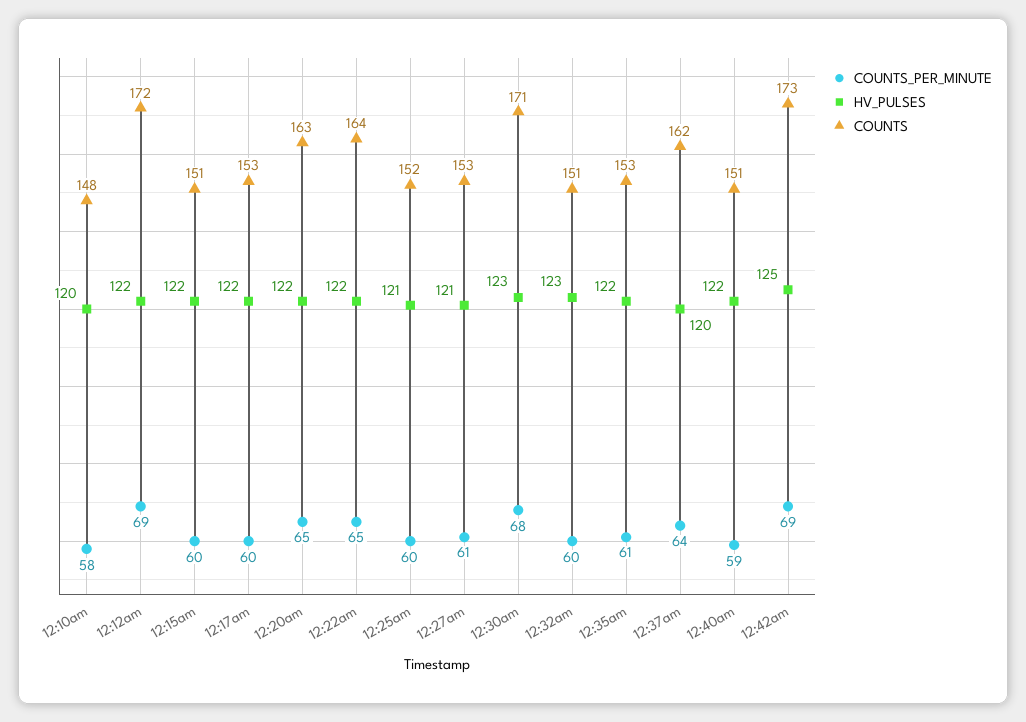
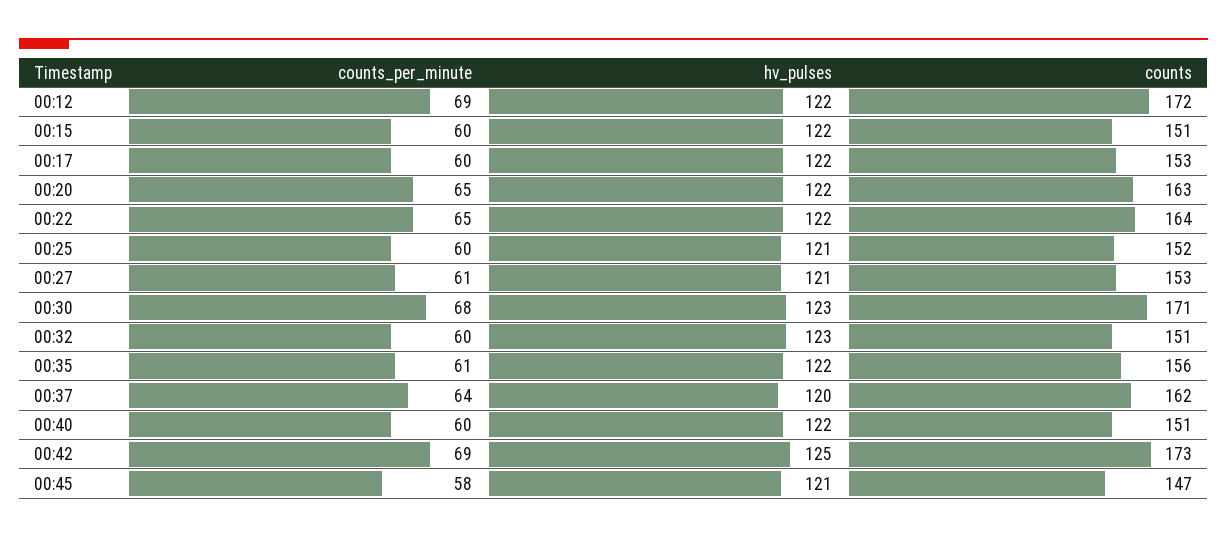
COUNTS_PER_MINUTE, 12:10am: 58 -> none
HV_PULSES, 12:10am: 120 -> none
COUNTS, 12:10am: 148 -> none
COUNTS, 12:35am: 153 -> 156
COUNTS_PER_MINUTE, 12:40am: 59 -> 60
COUNTS_PER_MINUTE, 00:45: none -> 58
HV_PULSES, 00:45: none -> 121
COUNTS, 00:45: none -> 147

